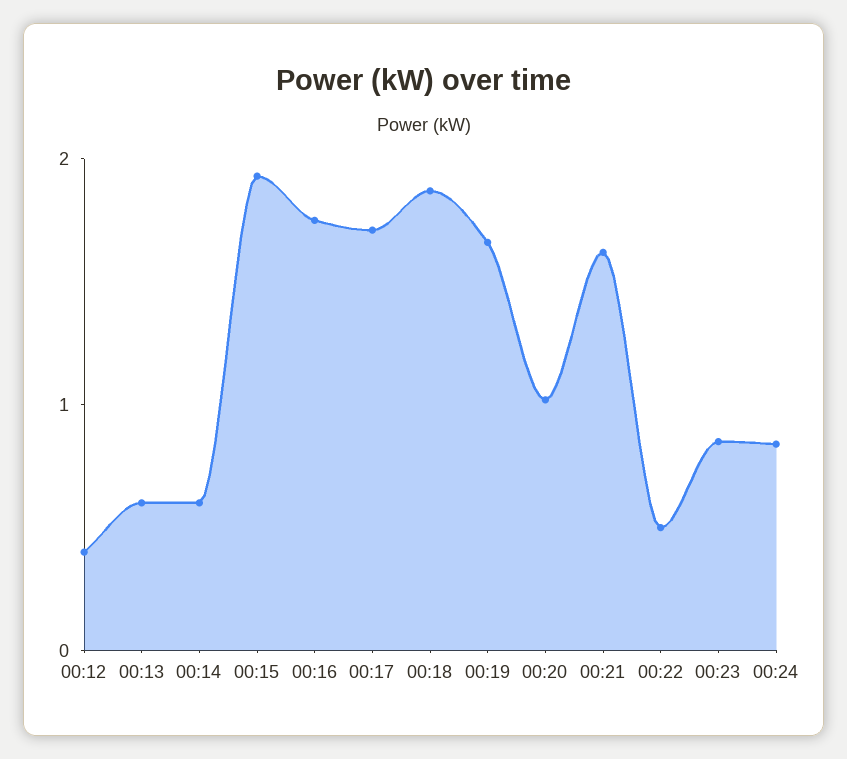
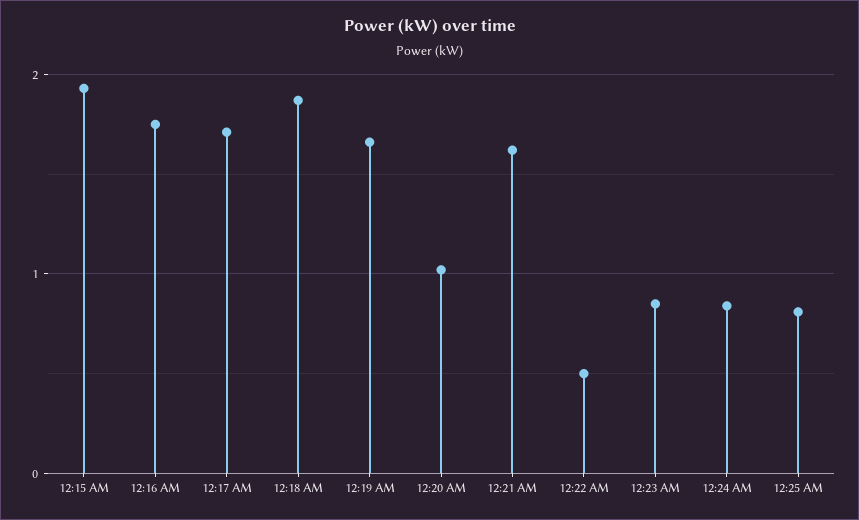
00:12: 0.4 -> none
00:13: 0.6 -> none
00:14: 0.6 -> none
12:25 AM: none -> 0.8

